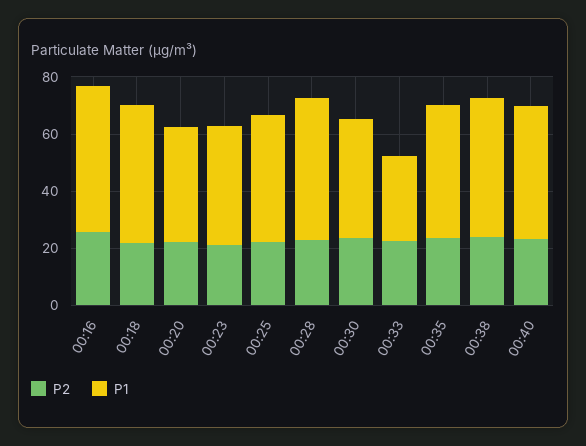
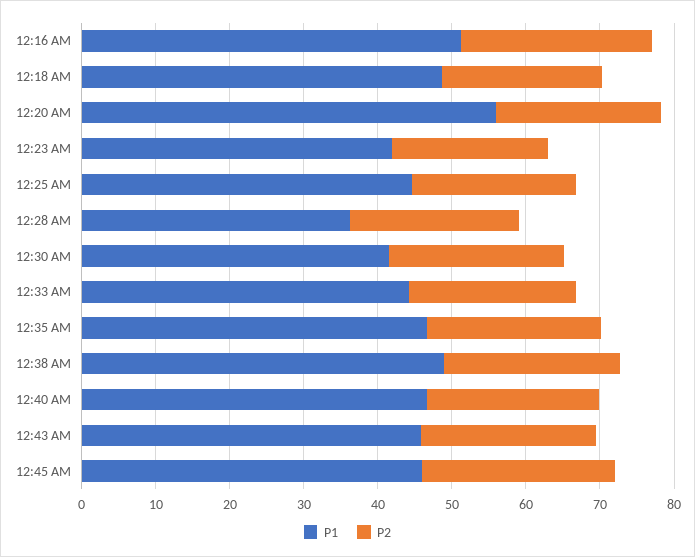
P1, 00:20: 40 -> 56
P1, 00:28: 50 -> 36
P1, 00:33: 30 -> 44
P1, 12:43 AM: none -> 46
P2, 12:43 AM: none -> 24
P1, 12:45 AM: none -> 46
P2, 12:45 AM: none -> 26

